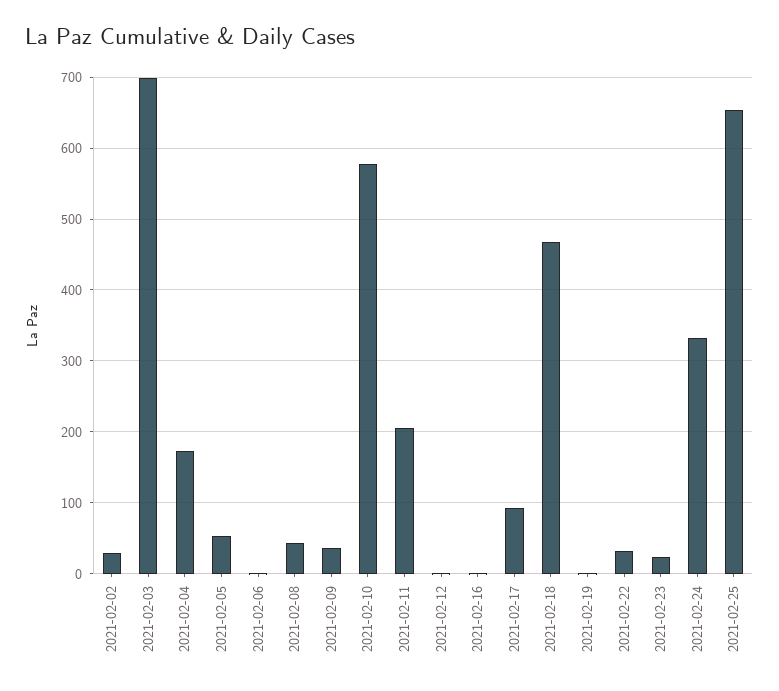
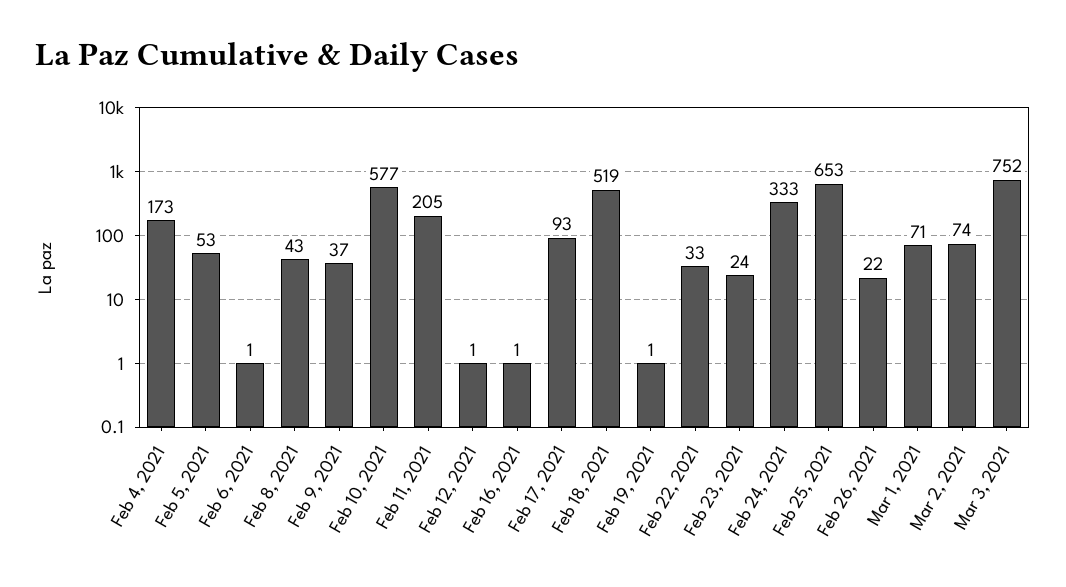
2021-02-02: 30 -> none
2021-02-03: 700 -> none
2021-02-18: 470 -> 519
Feb 26, 2021: none -> 22
Mar 1, 2021: none -> 71
Mar 2, 2021: none -> 74
Mar 3, 2021: none -> 752

